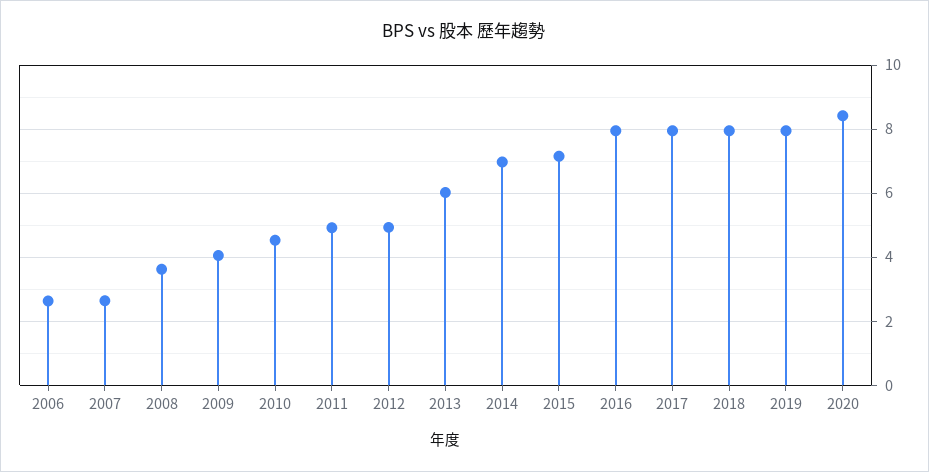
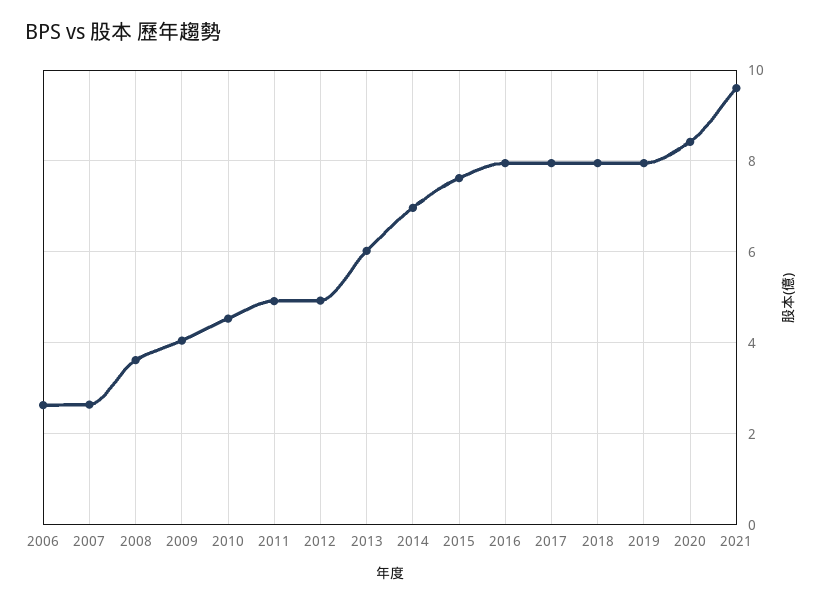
2015: 7.2 -> 7.6
2021: none -> 9.6

